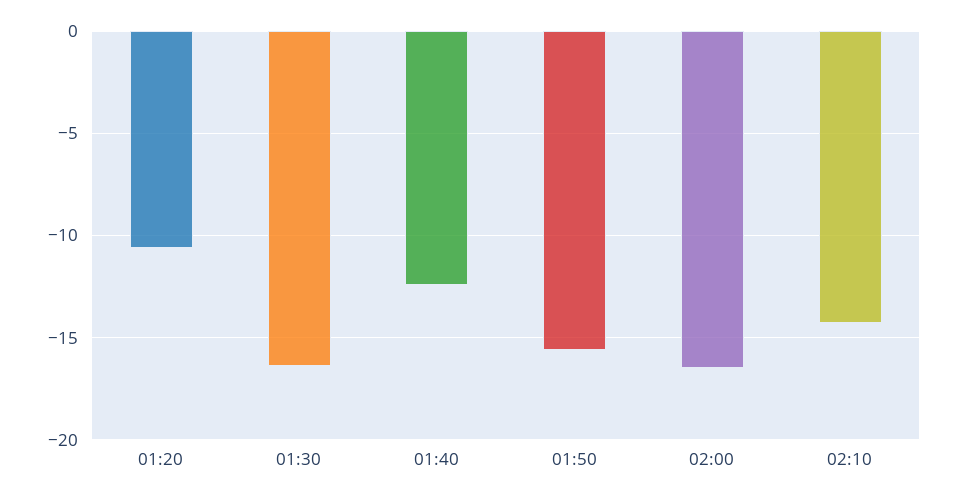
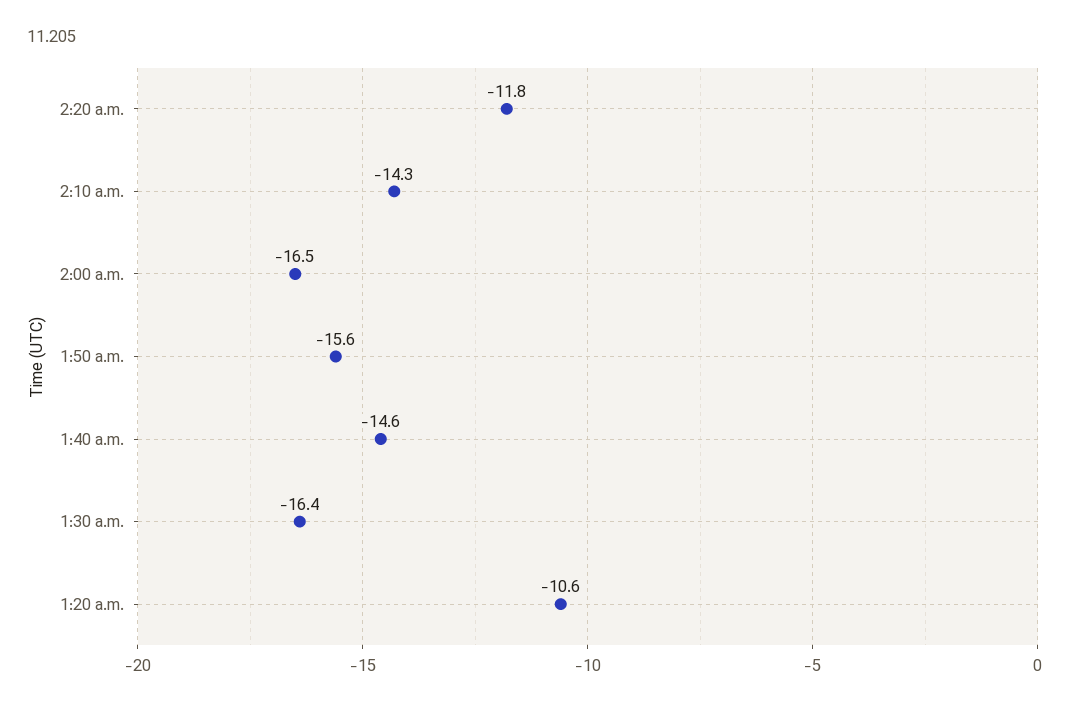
01:40: -12.5 -> -14.6
2:20 a.m.: none -> -11.8

